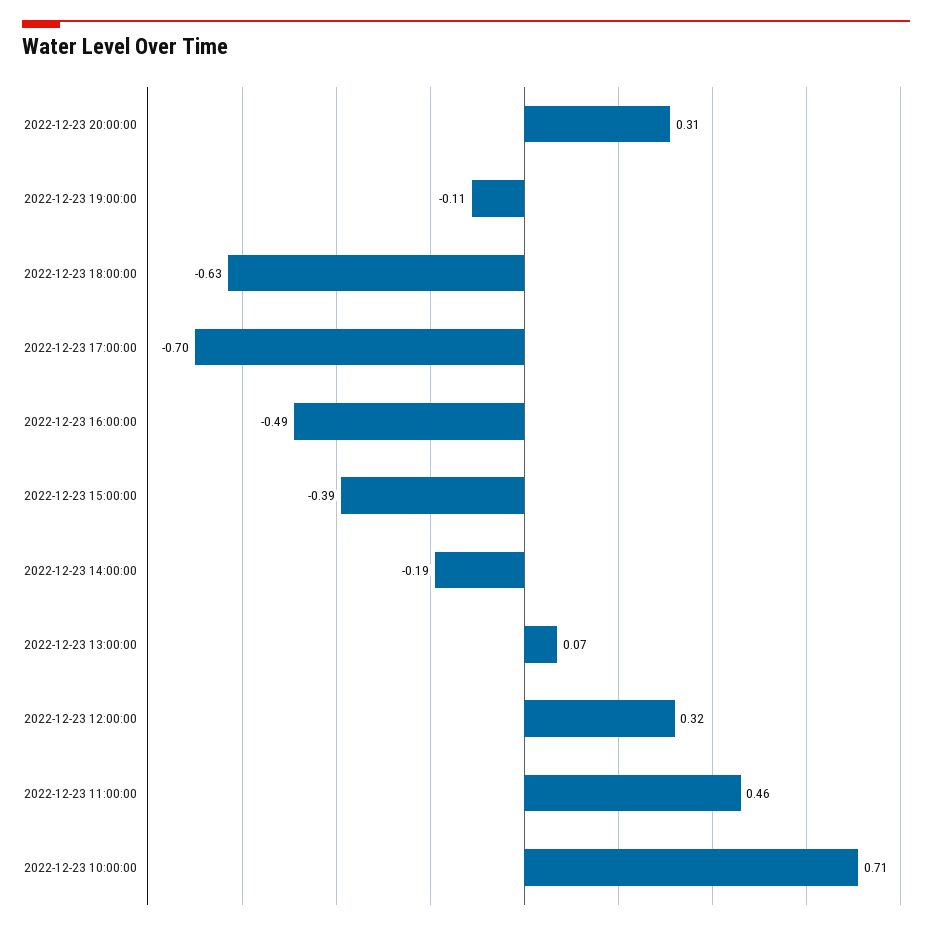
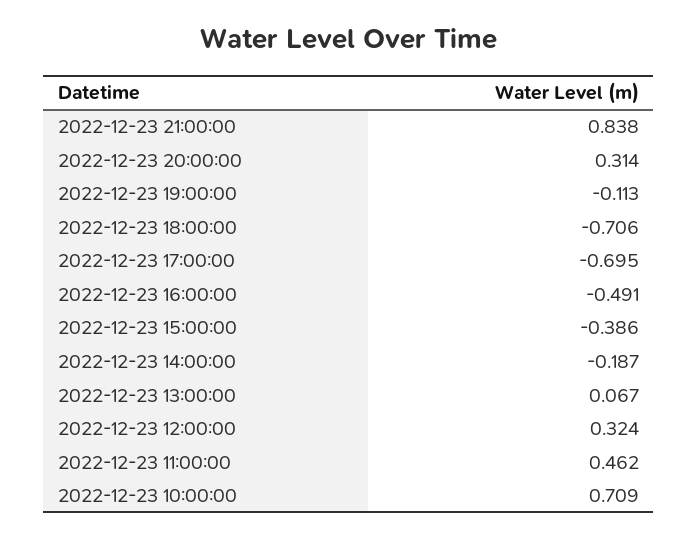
2022-12-23 18:00:00: -0.63 -> -0.706
2022-12-23 21:00:00: none -> 0.838

